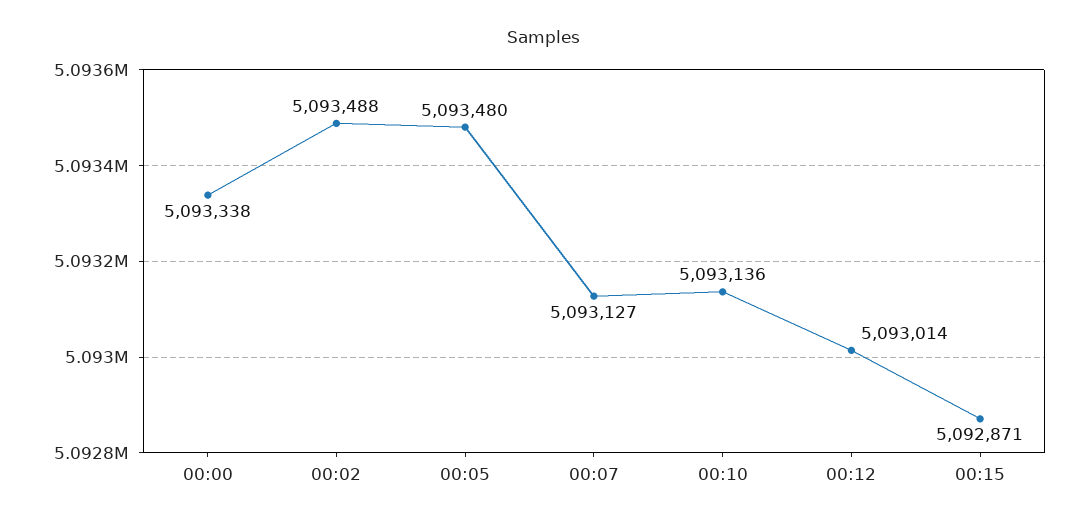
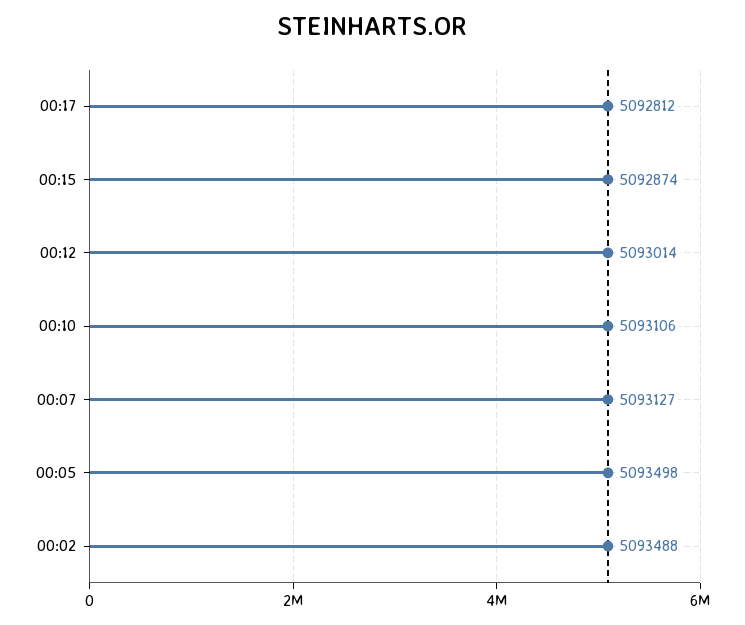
00:00: 5093338 -> none
00:05: 5093480 -> 5093498
00:10: 5093136 -> 5093106
00:15: 5092871 -> 5092874
00:17: none -> 5092812

